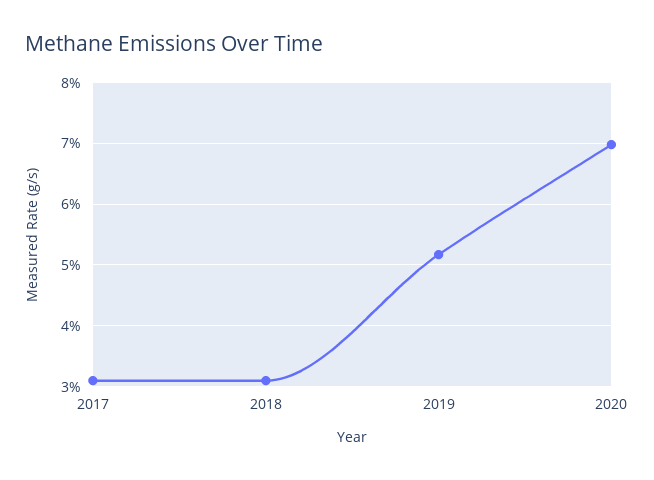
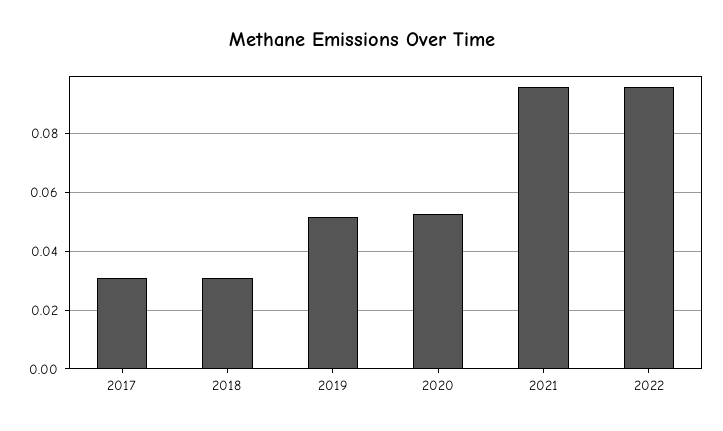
2020: 0.07 -> 0.0525
2021: none -> 0.095
2022: none -> 0.095

